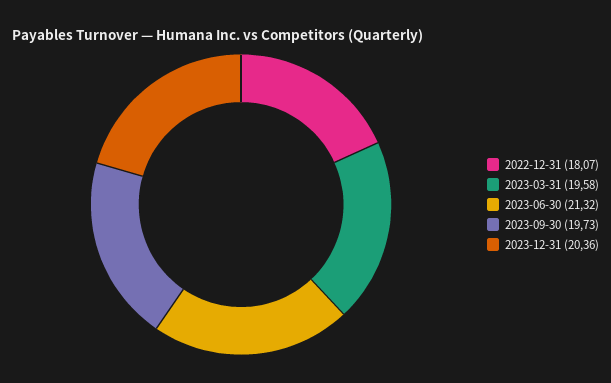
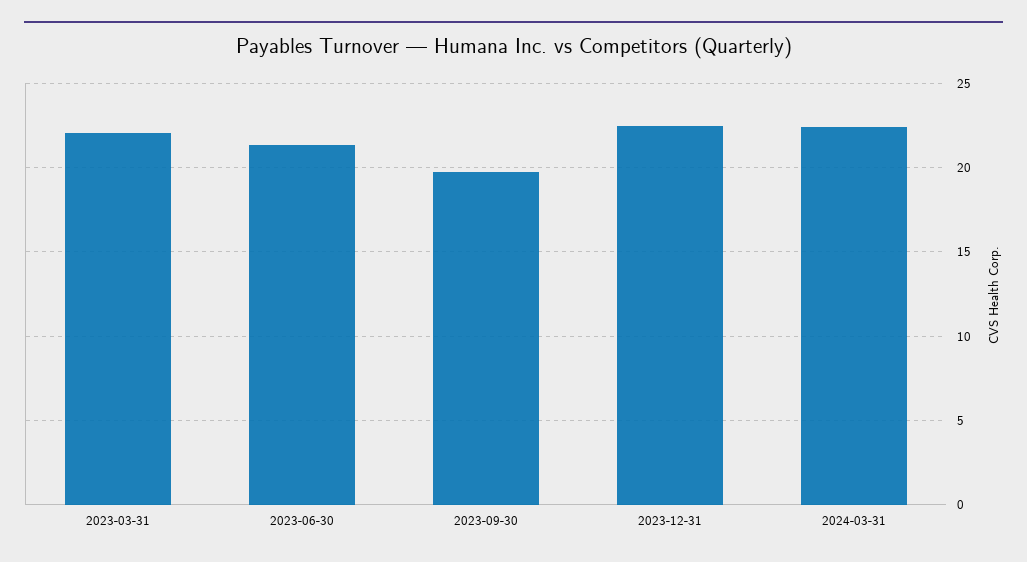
2022-12-31: 18.07 -> none
2023-03-31: 19.58 -> 22
2023-12-31: 20.36 -> 22.5
2024-03-31: none -> 22.5

